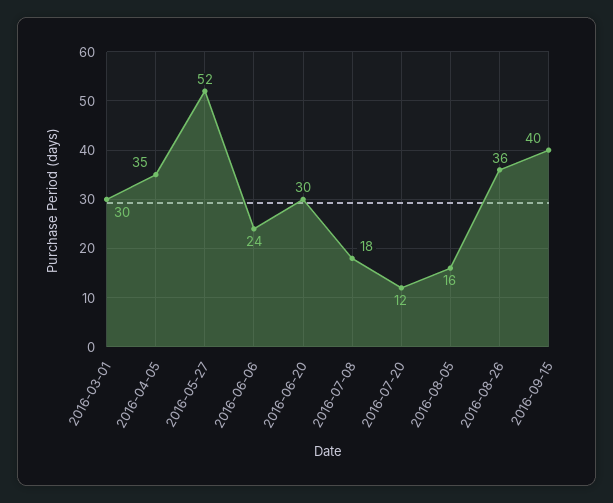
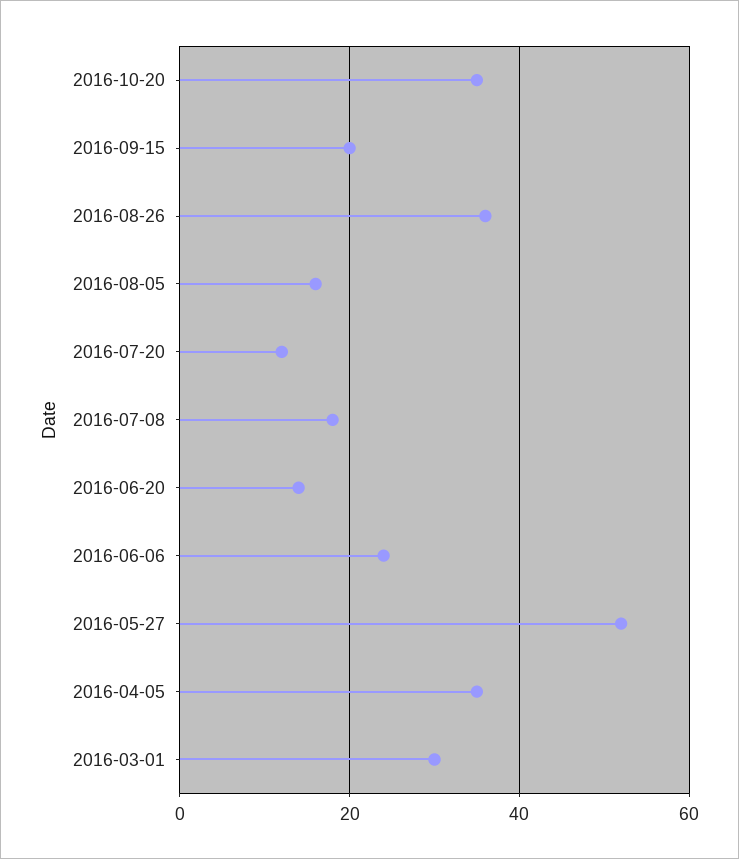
2016-06-20: 30 -> 15
2016-09-15: 40 -> 20
2016-10-20: none -> 35

